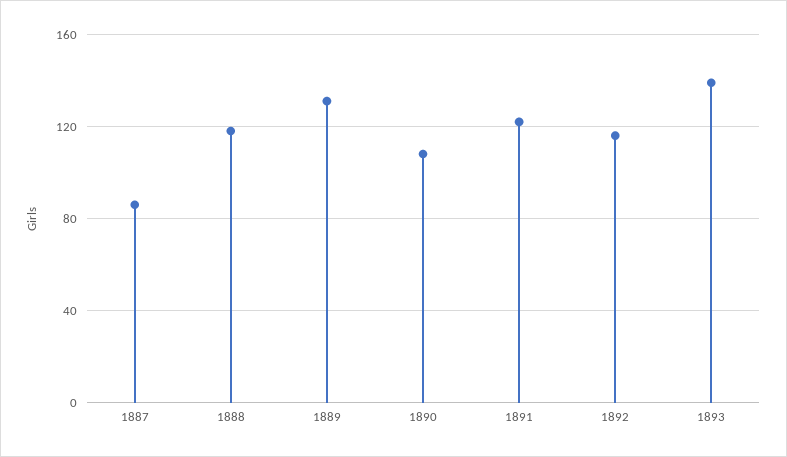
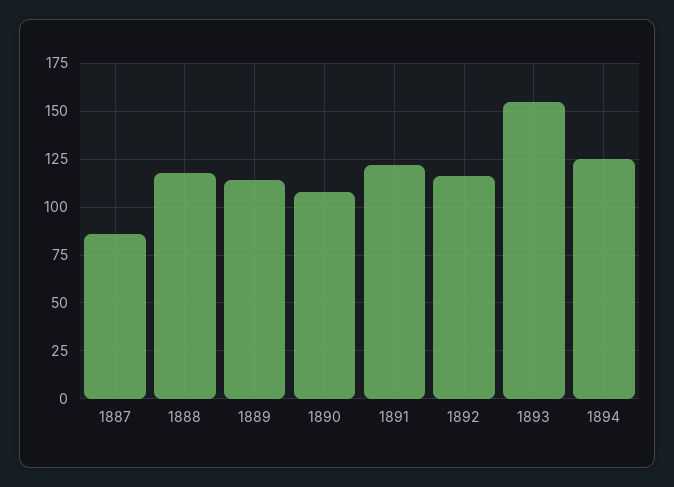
1889: 130 -> 115
1893: 140 -> 155
1894: none -> 125

